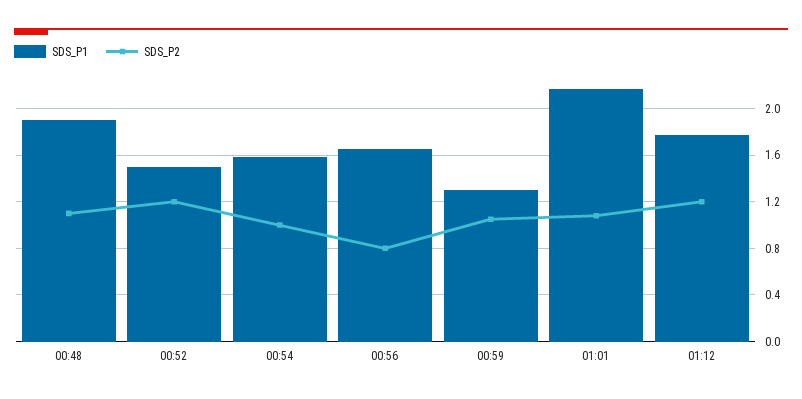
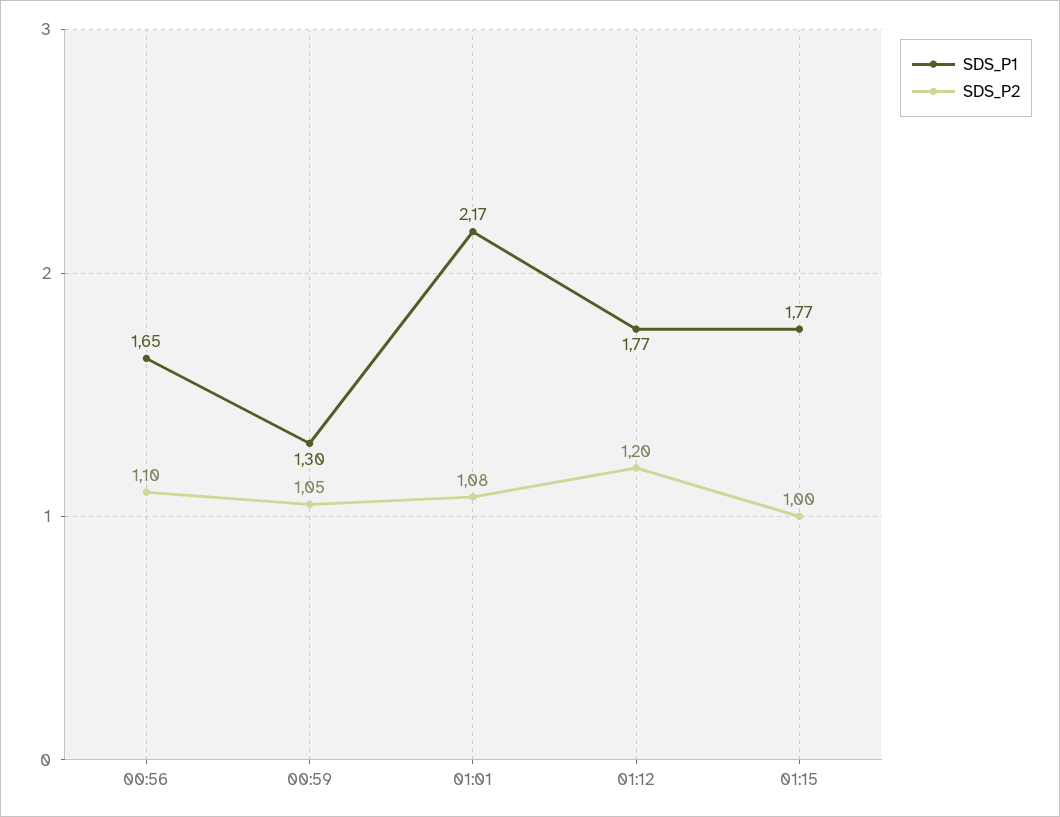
SDS_P1, 00:48: 1.9 -> none
SDS_P2, 00:48: 1.1 -> none
SDS_P1, 00:52: 1.5 -> none
SDS_P2, 00:52: 1.2 -> none
SDS_P1, 00:54: 1.6 -> none
SDS_P2, 00:54: 1 -> none
SDS_P2, 00:56: 0.8 -> 1.1
SDS_P1, 01:15: none -> 1.77
SDS_P2, 01:15: none -> 1

